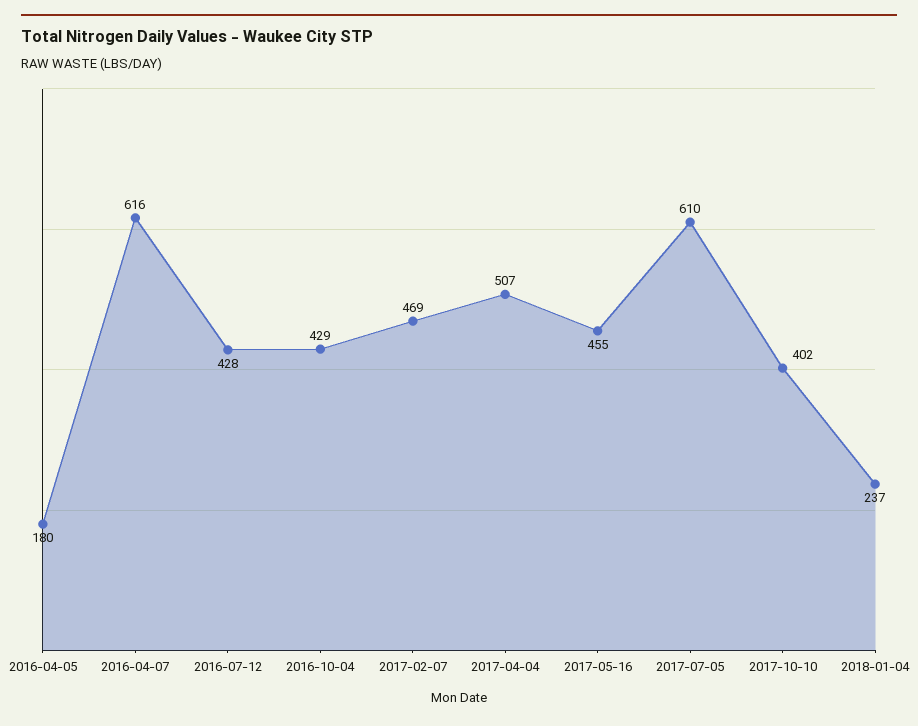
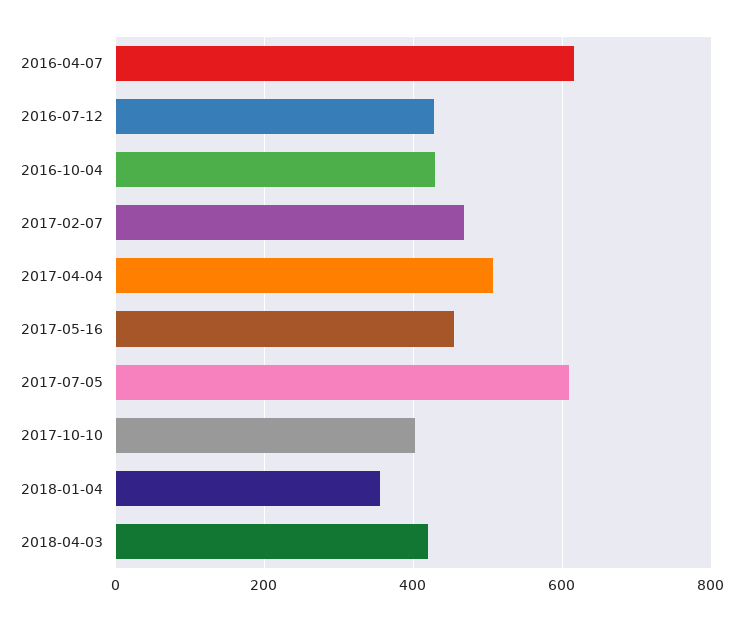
2016-04-05: 180 -> none
2018-01-04: 237 -> 360
2018-04-03: none -> 420

